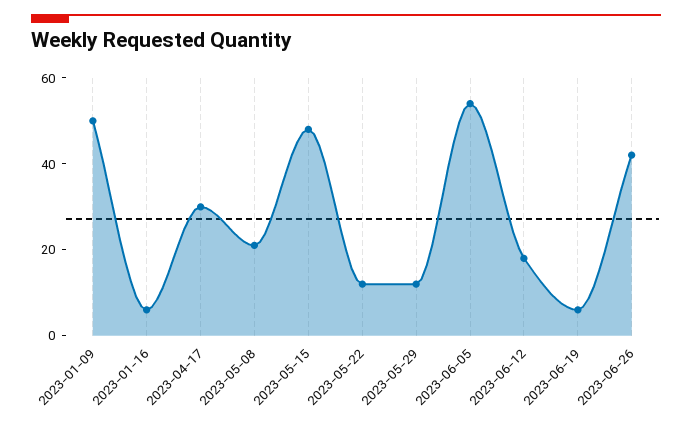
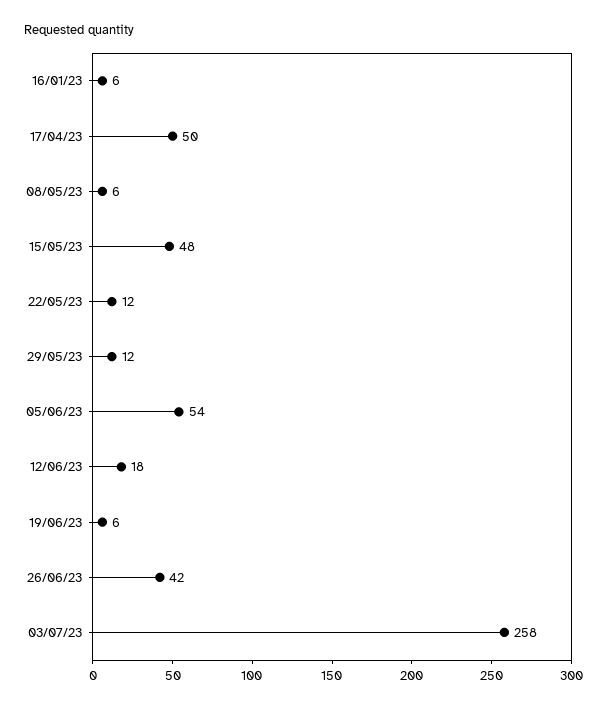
2023-01-09: 50 -> none
2023-04-17: 30 -> 50
2023-05-08: 20 -> 6
03/07/23: none -> 258

